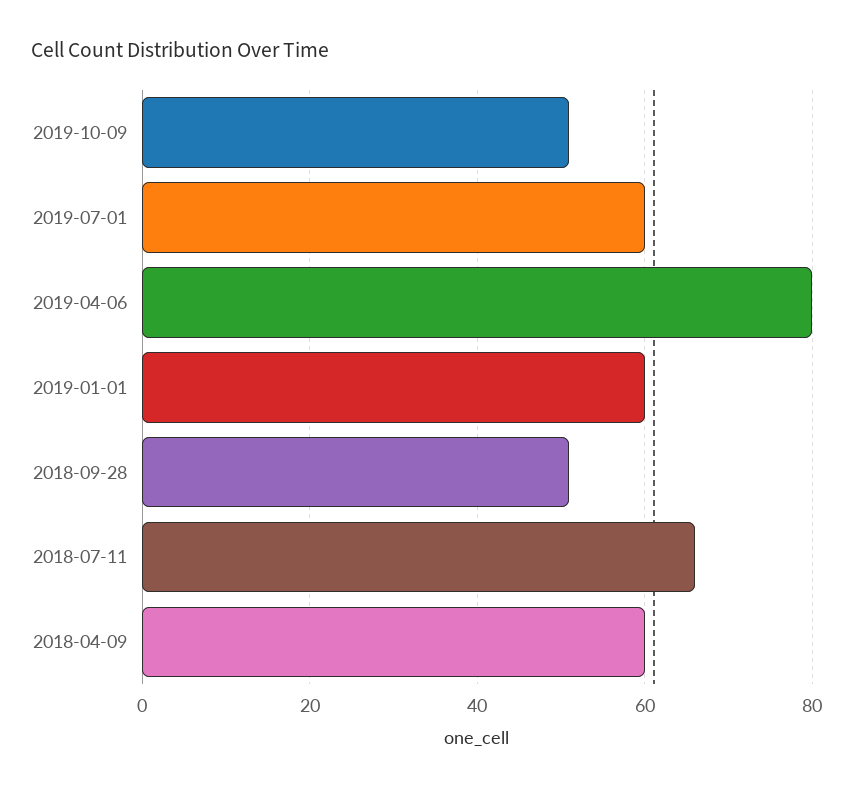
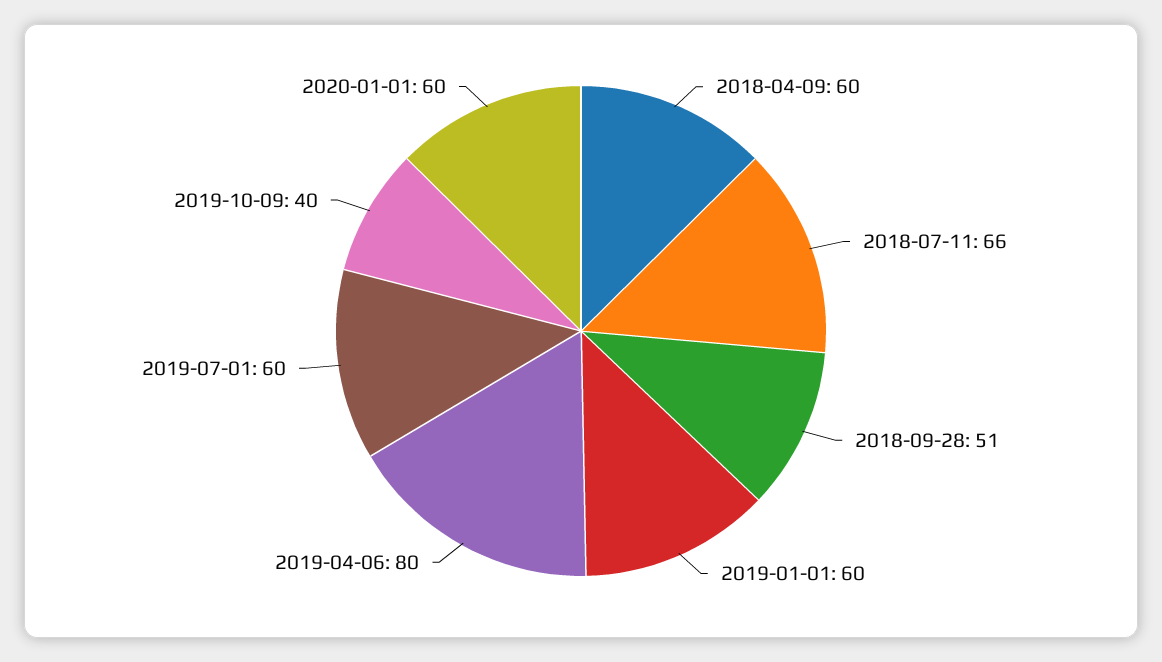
2019-10-09: 50 -> 40
2020-01-01: none -> 60

